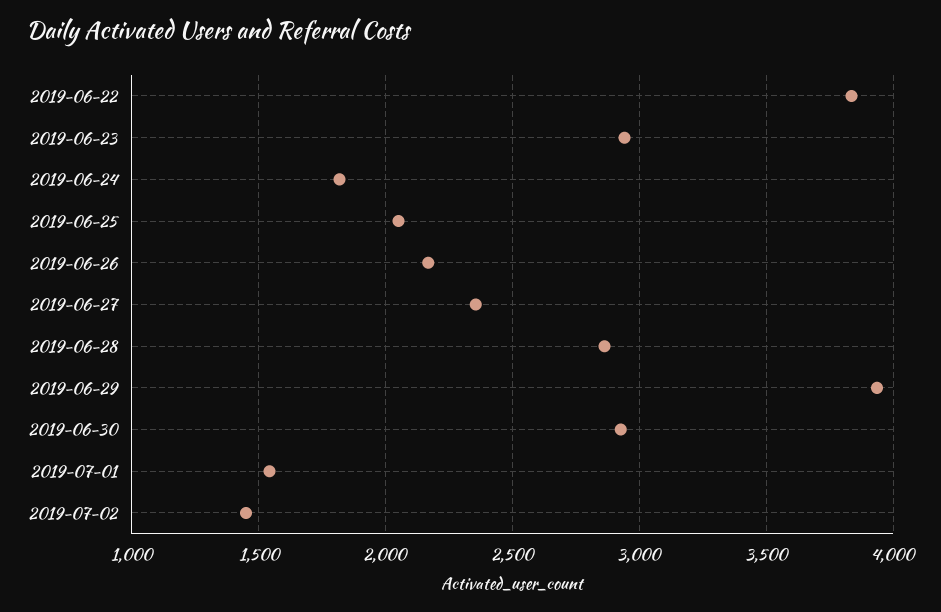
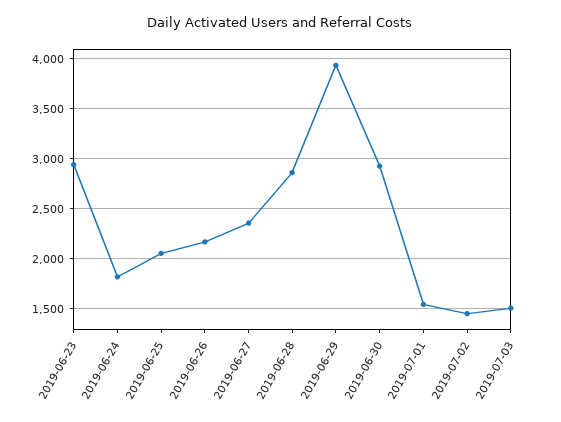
2019-06-22: 3850 -> none
2019-07-03: none -> 1500

